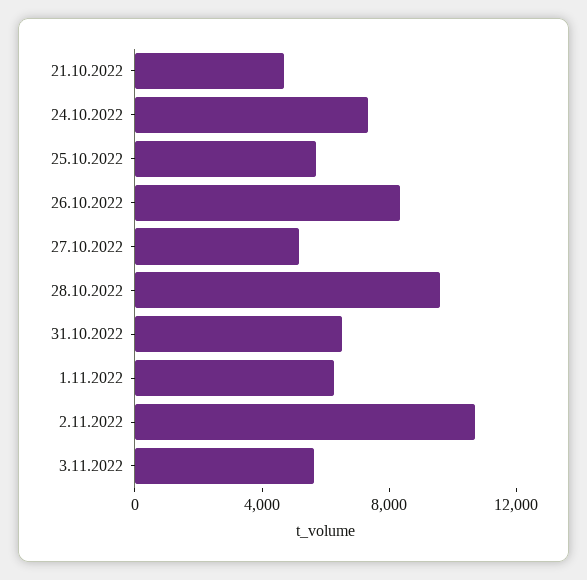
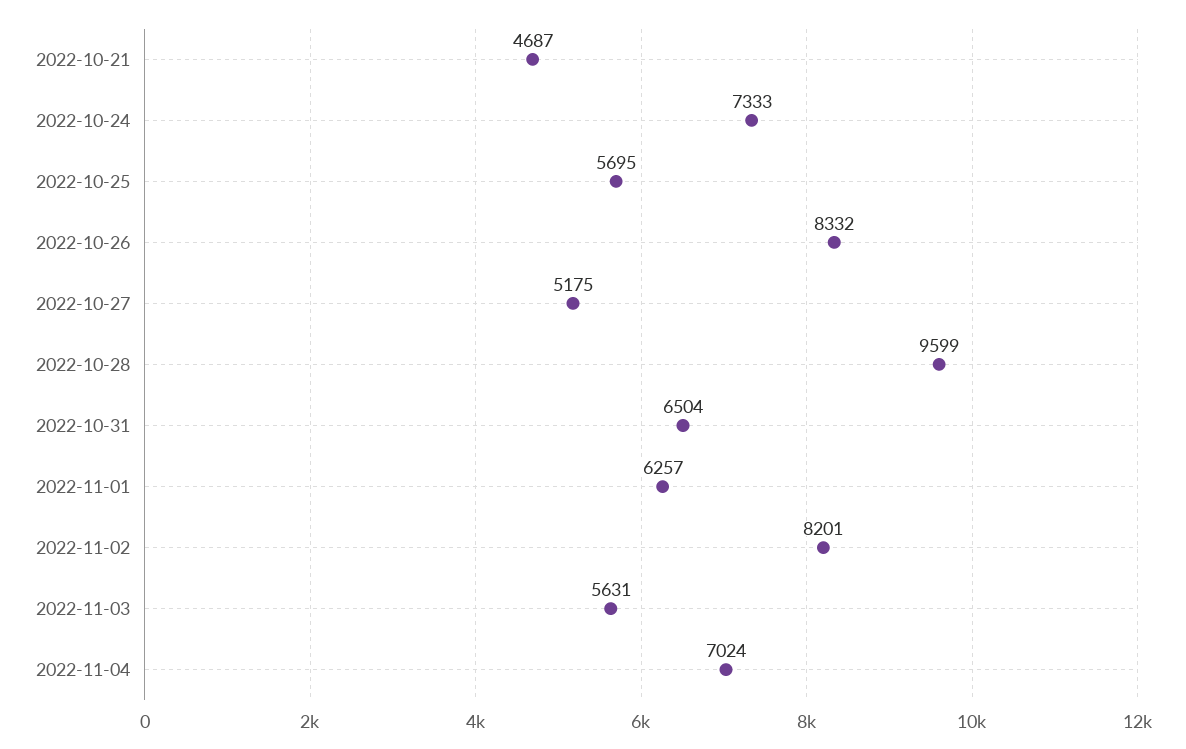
2.11.2022: 11000 -> 8201
2022-11-04: none -> 7024

